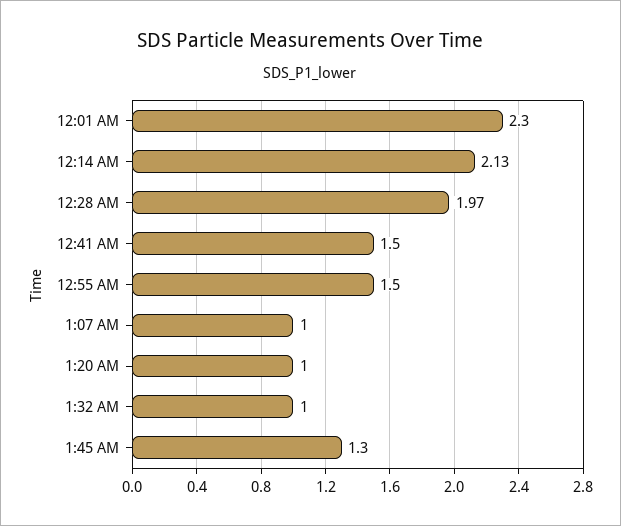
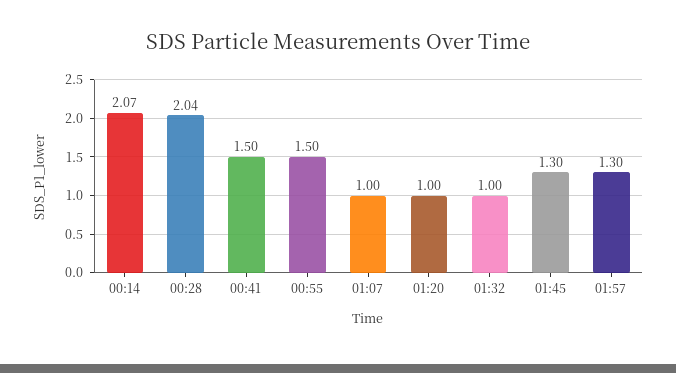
12:01 AM: 2.3 -> none
12:14 AM: 2.13 -> 2.07
12:28 AM: 1.97 -> 2.04
01:57: none -> 1.3

